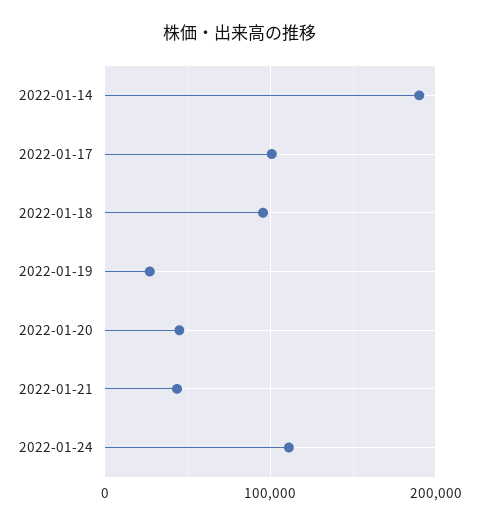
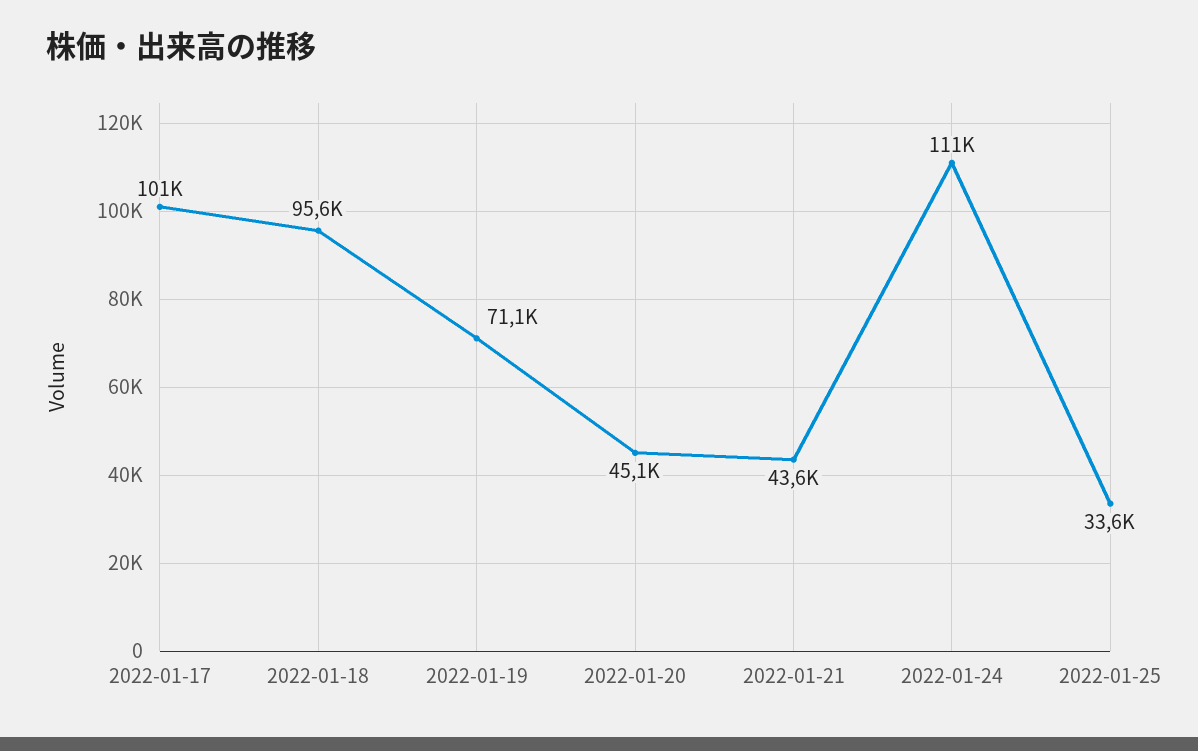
2022-01-14: 190000 -> none
2022-01-19: 30000 -> 71100
2022-01-25: none -> 33600

